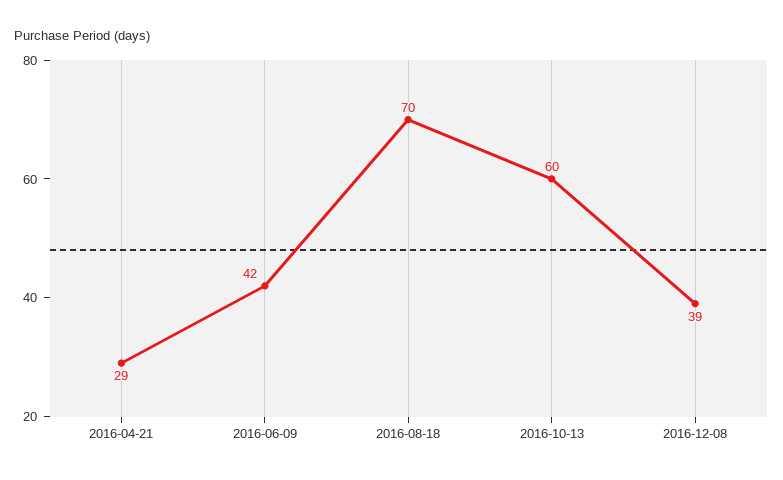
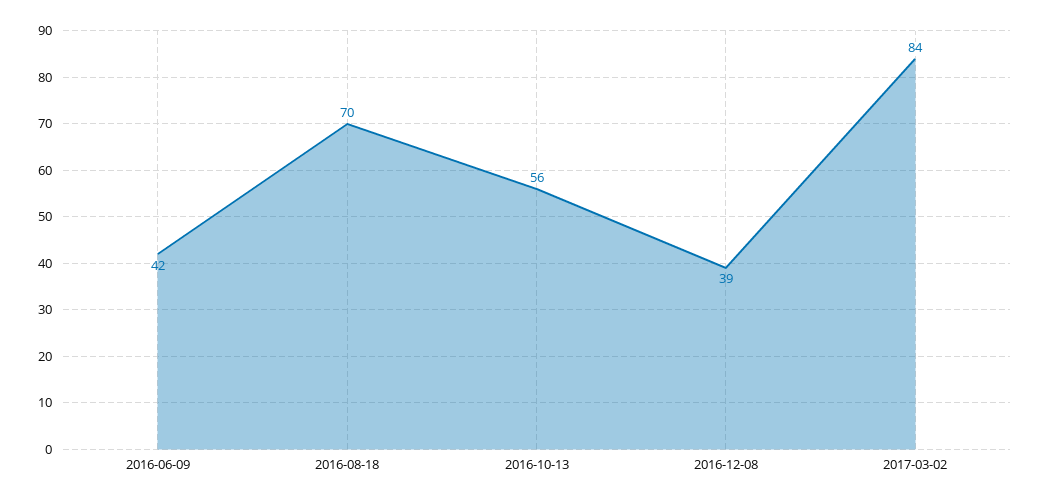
2016-04-21: 29 -> none
2016-10-13: 60 -> 56
2017-03-02: none -> 84

